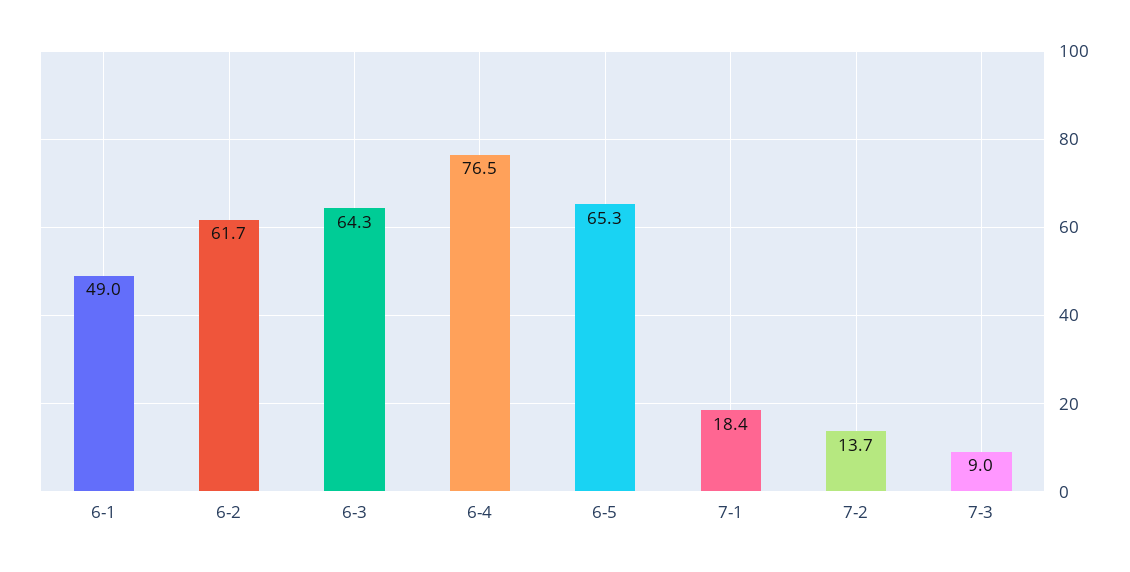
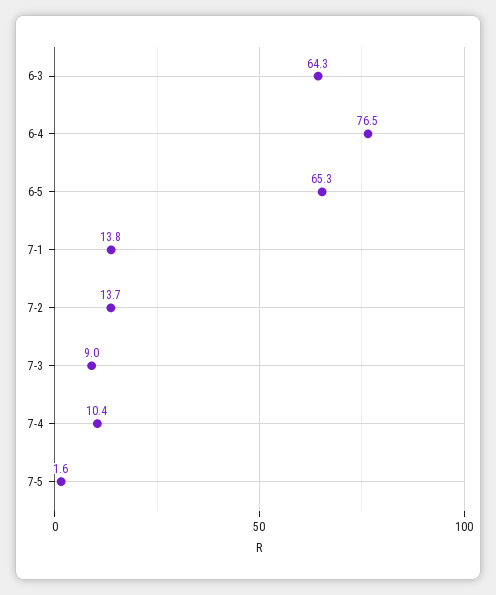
6-1: 49 -> none
6-2: 61.7 -> none
7-1: 18.4 -> 13.8
7-4: none -> 10.4
7-5: none -> 1.6

